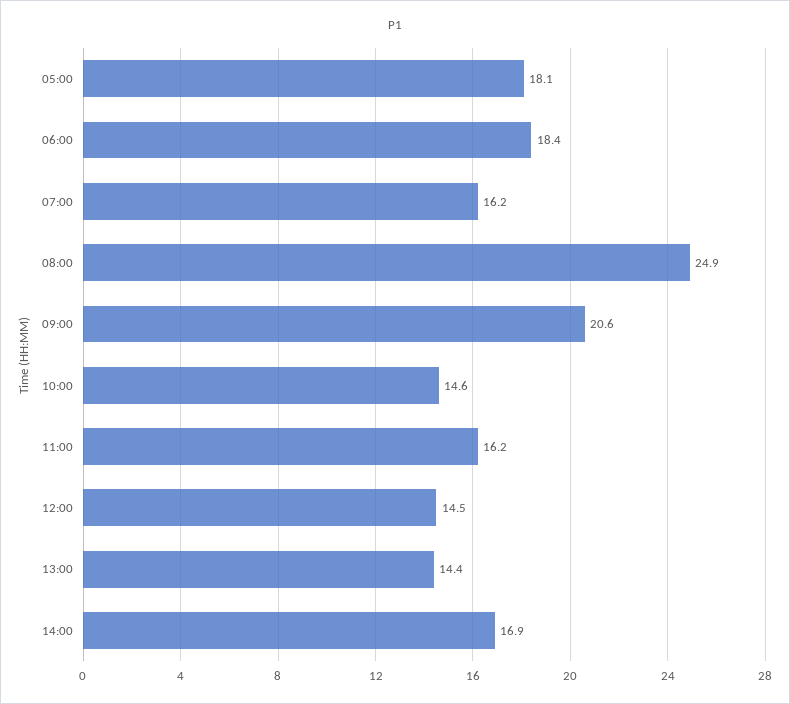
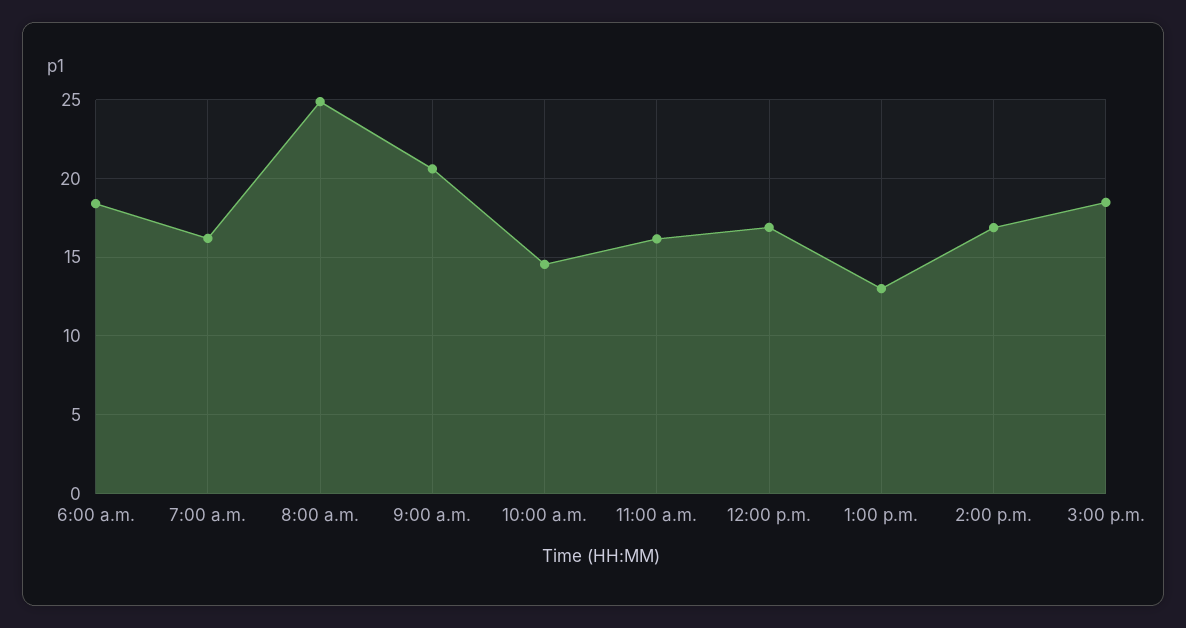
05:00: 18.1 -> none
12:00: 14.5 -> 17
13:00: 14.4 -> 13
3:00 p.m.: none -> 18.5

